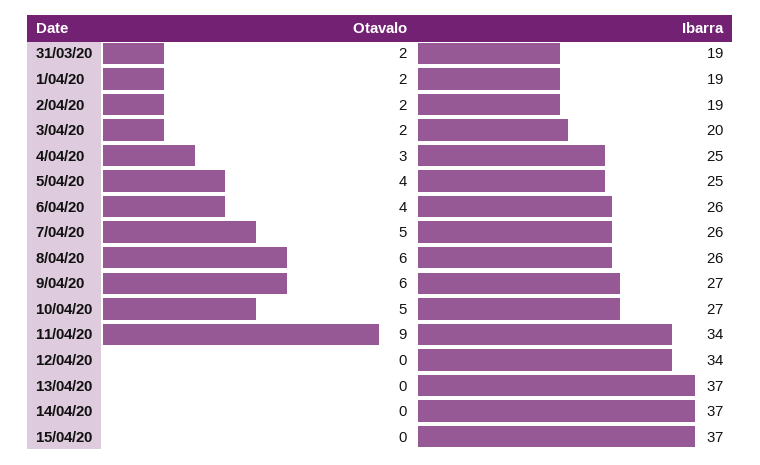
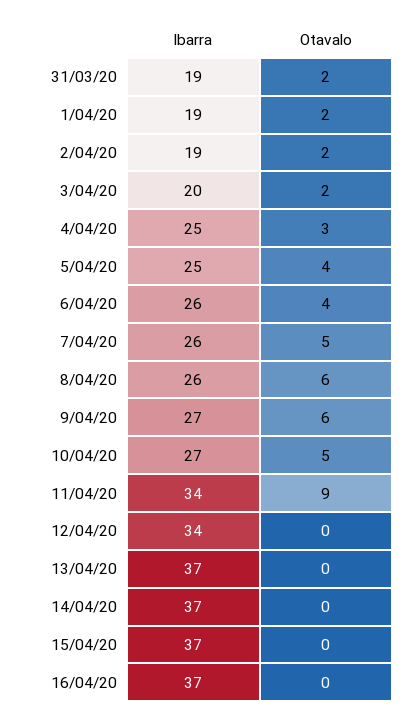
Ibarra, 16/04/20: none -> 37
Otavalo, 16/04/20: none -> 0

